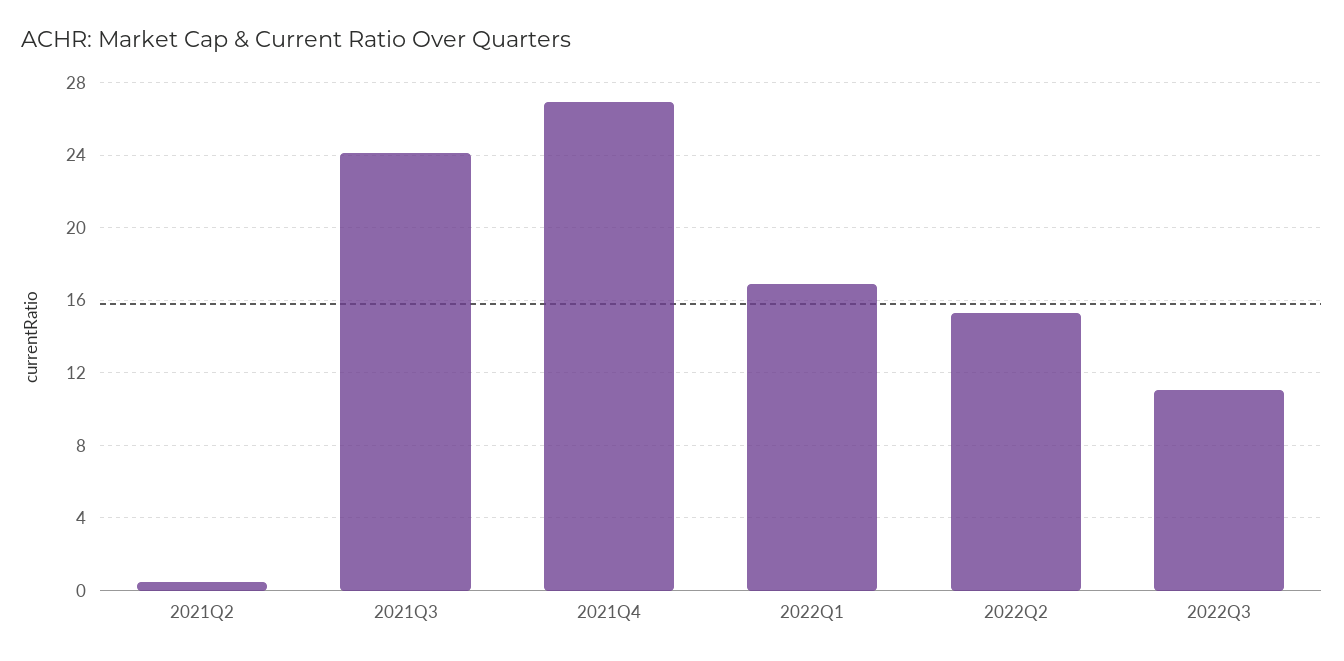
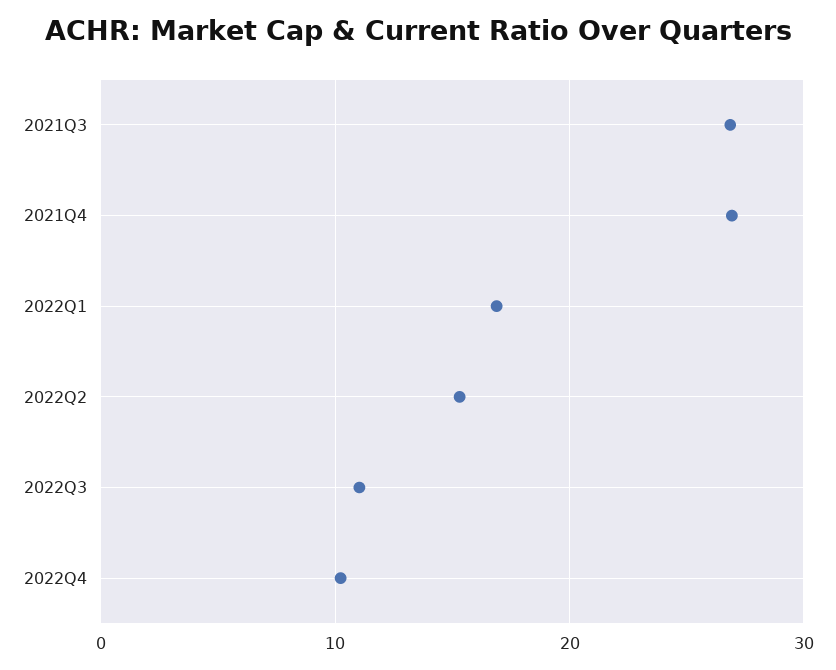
2021Q2: 0.5 -> none
2021Q3: 24 -> 27
2022Q4: none -> 10

